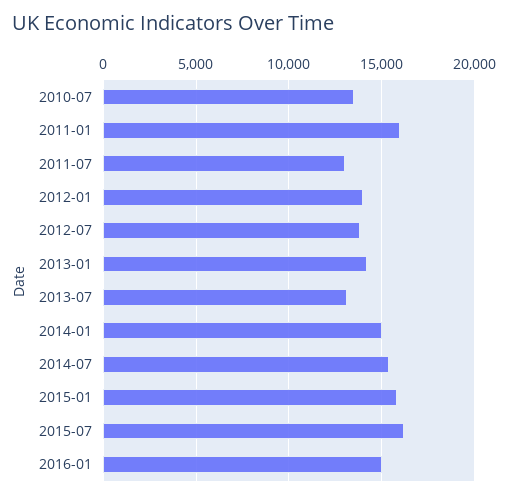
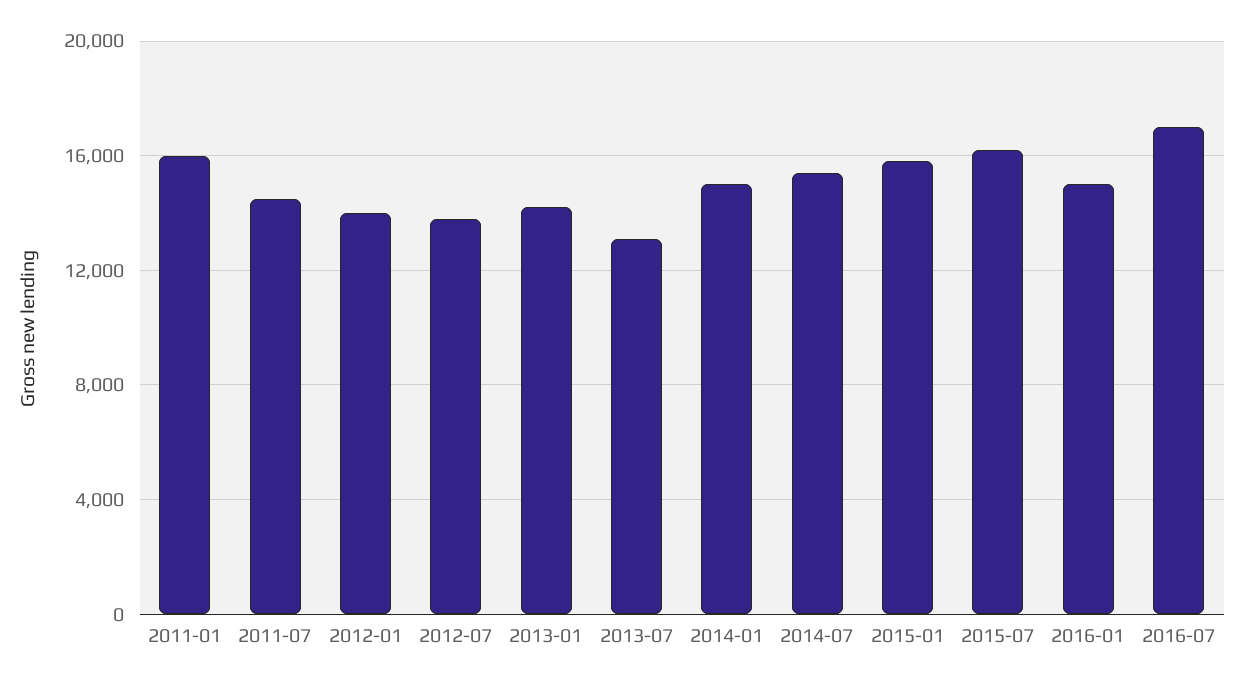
2010-07: 13500 -> none
2011-07: 13000 -> 14500
2016-07: none -> 17000

